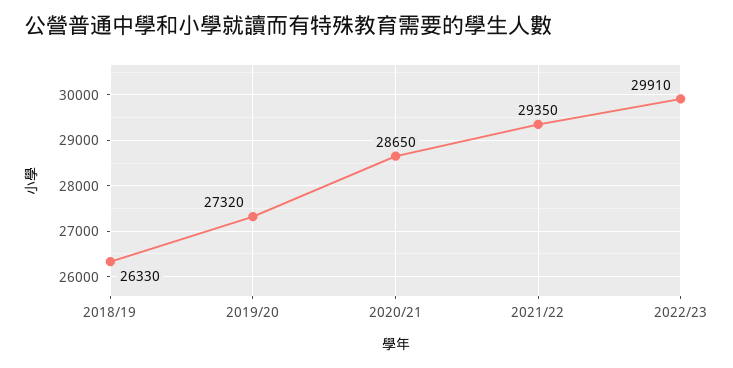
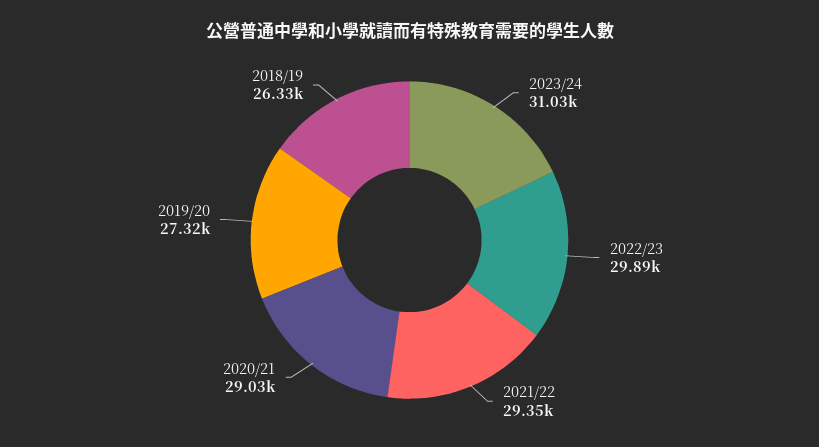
2020/21: 28650 -> 29030
2022/23: 29910 -> 29890
2023/24: none -> 31030

